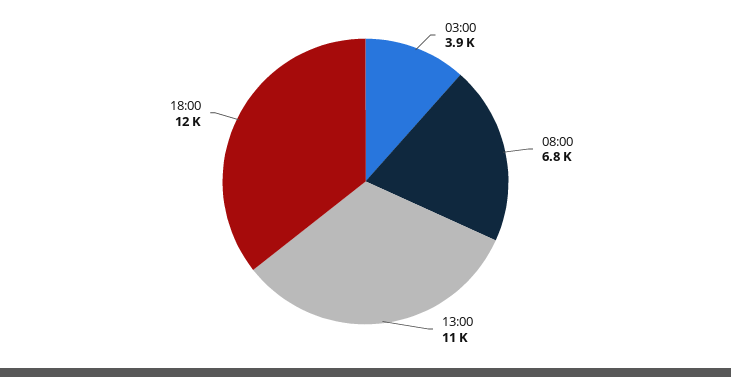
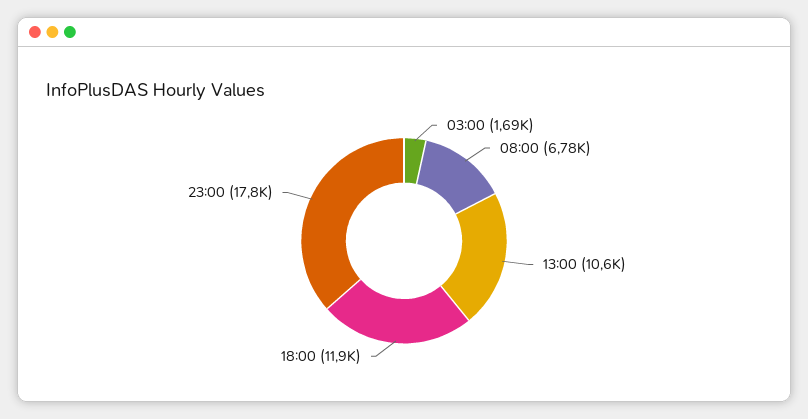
03:00: 3900 -> 1690
23:00: none -> 17800

